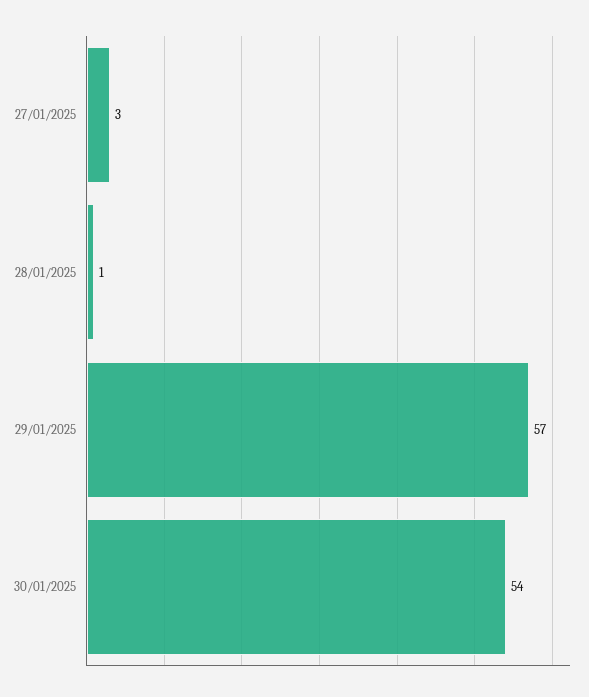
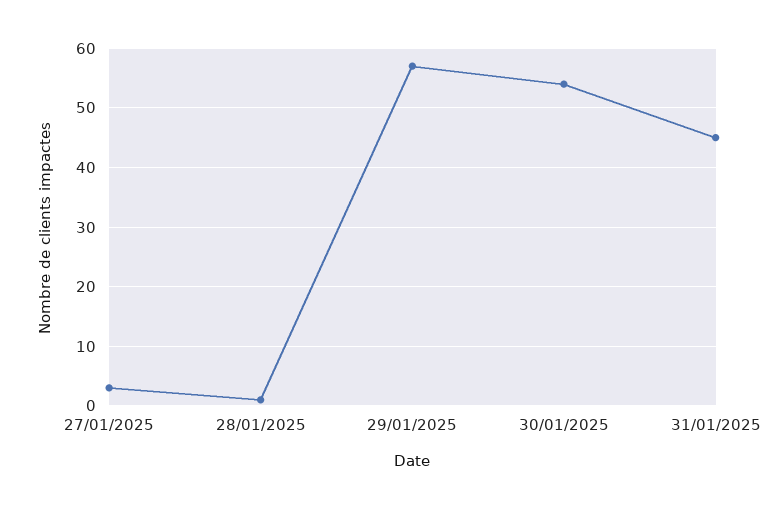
31/01/2025: none -> 45

